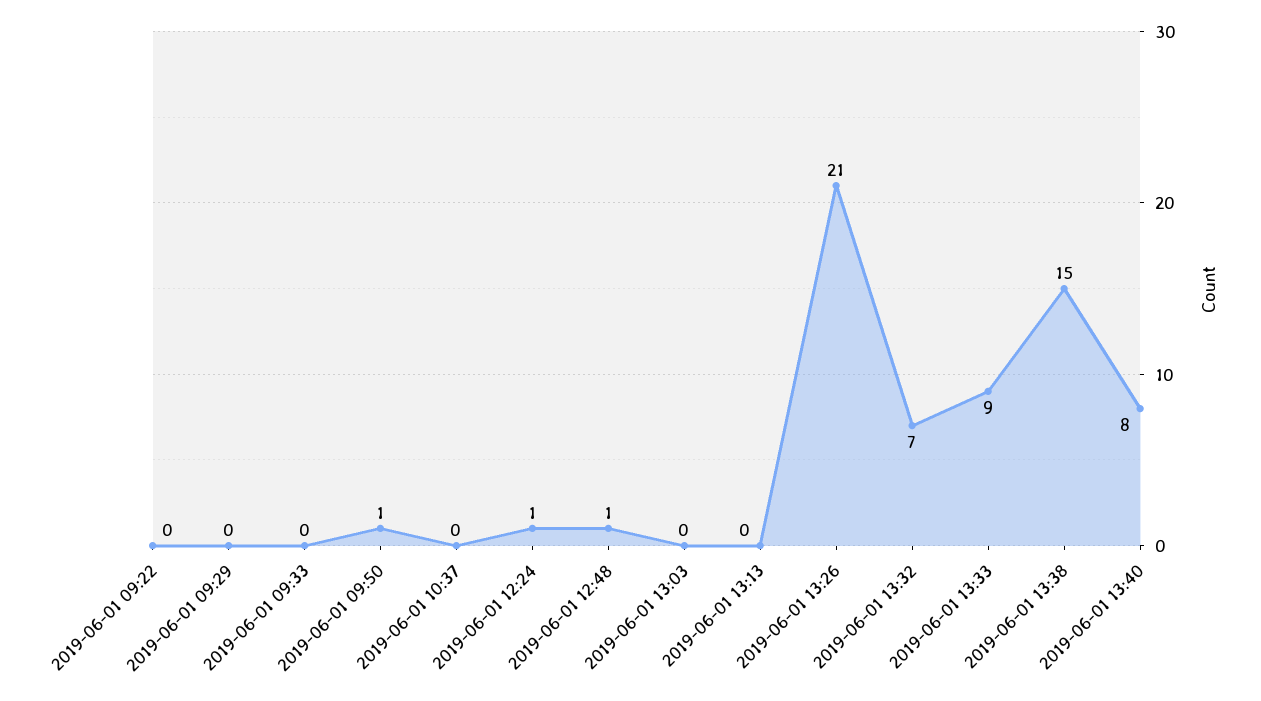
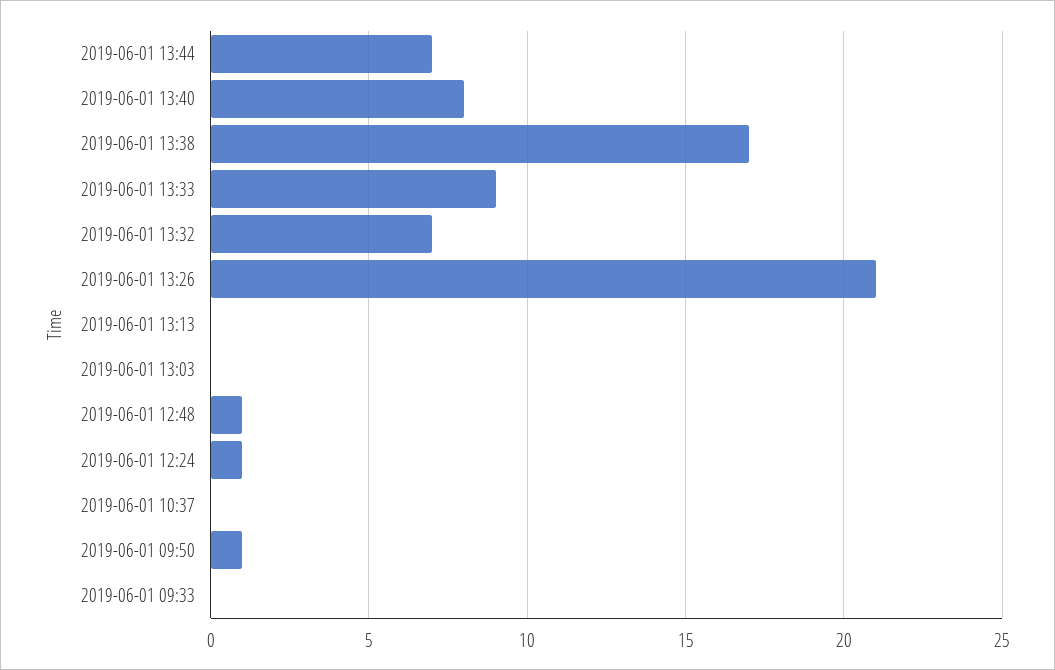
2019-06-01 09:22: 0 -> none
2019-06-01 09:29: 0 -> none
2019-06-01 13:38: 15 -> 17
2019-06-01 13:44: none -> 7

